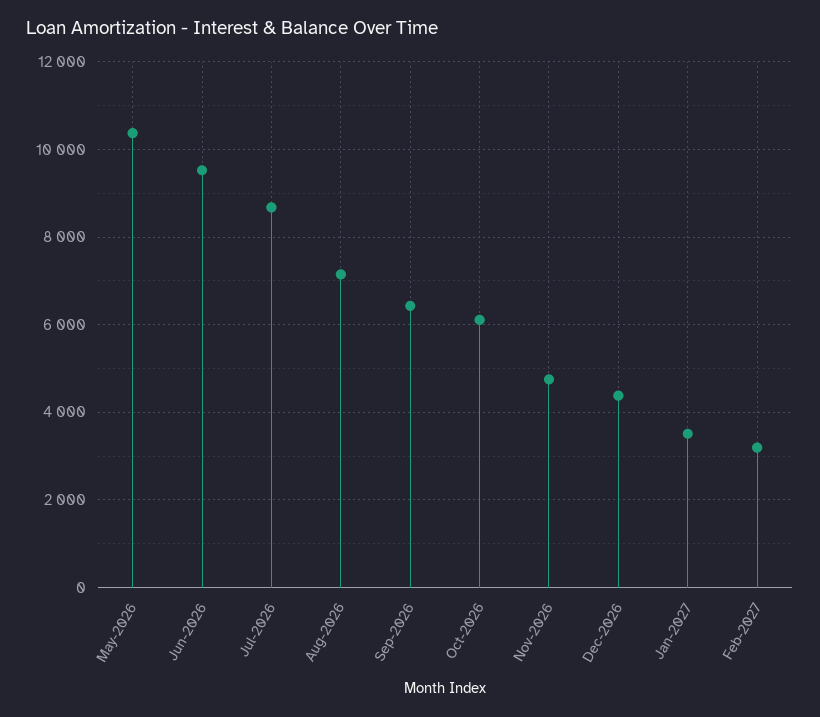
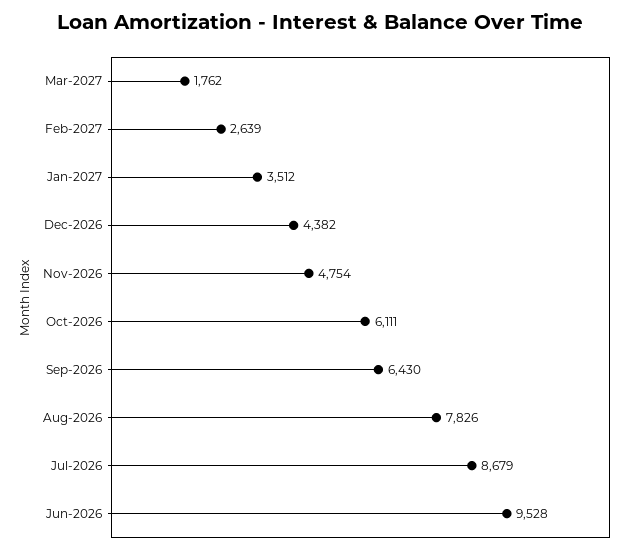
May-2026: 10400 -> none
Aug-2026: 7200 -> 7826
Feb-2027: 3200 -> 2639
Mar-2027: none -> 1762

